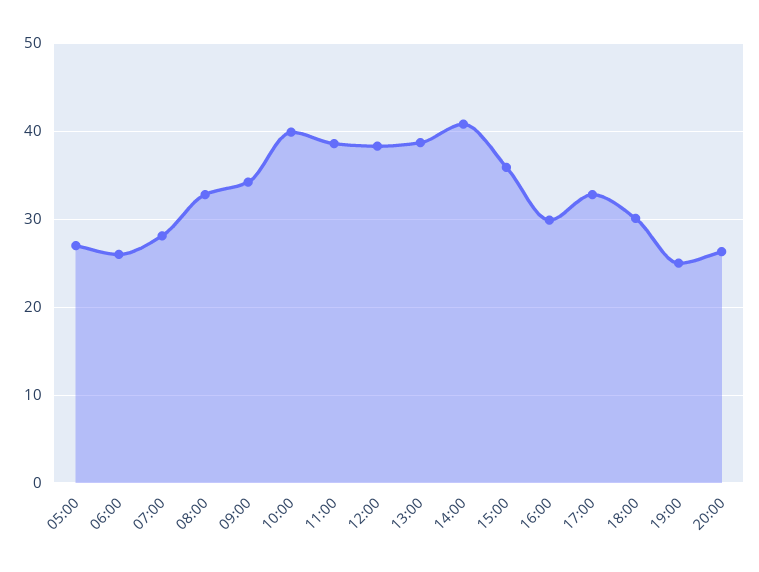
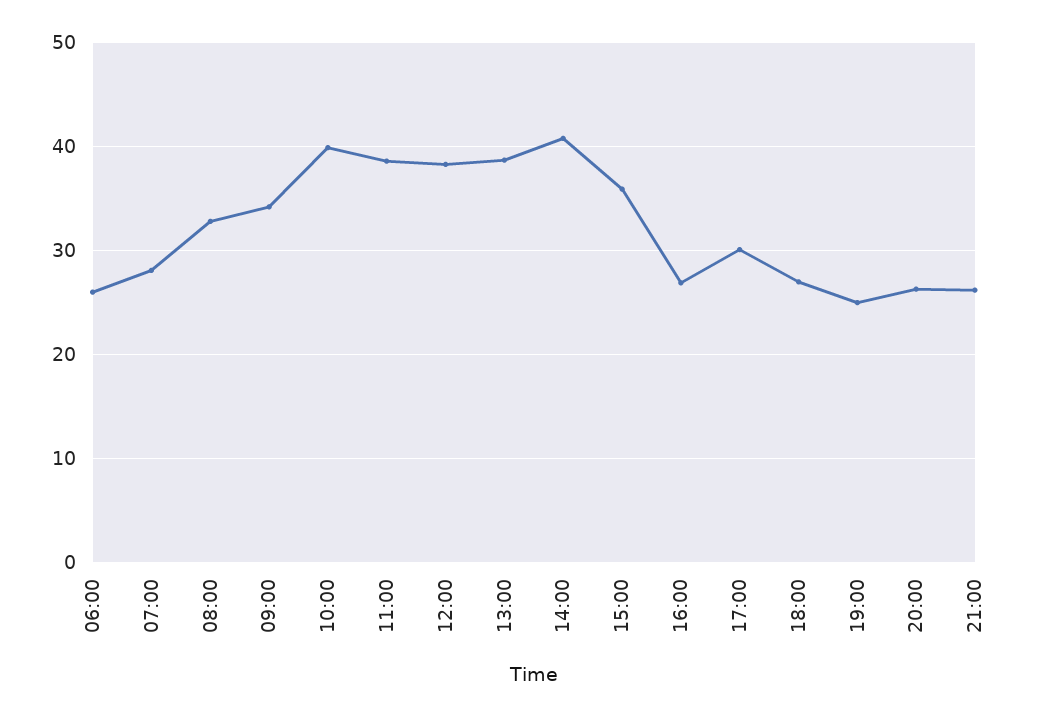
05:00: 27 -> none
16:00: 30 -> 27
17:00: 33 -> 30
18:00: 30 -> 27
21:00: none -> 26

